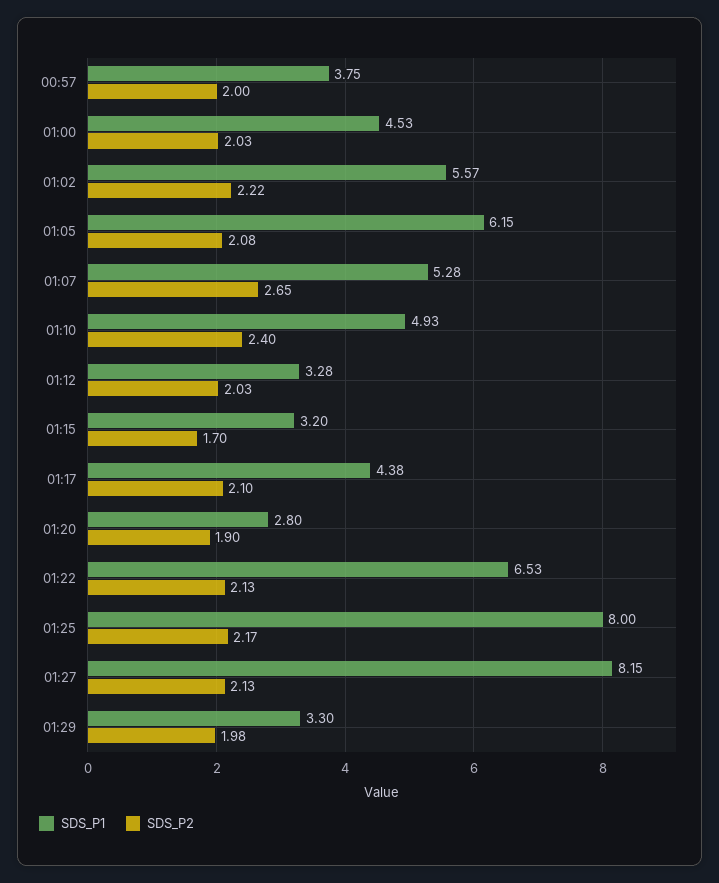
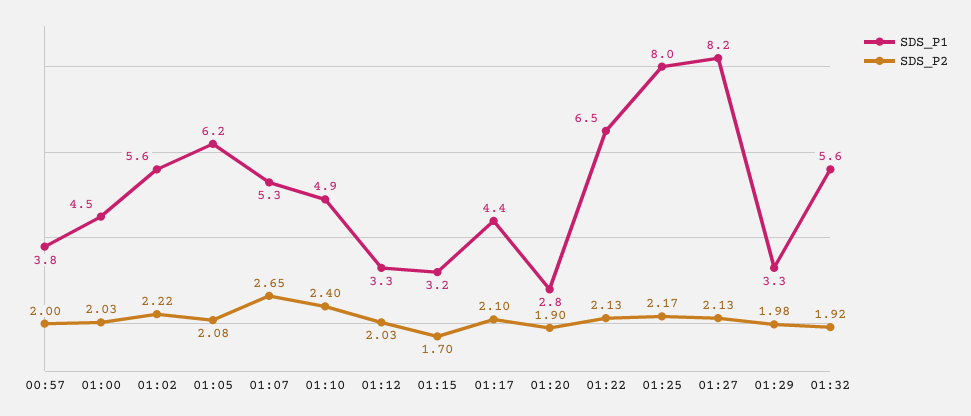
SDS_P1, 01:32: none -> 5.6
SDS_P2, 01:32: none -> 1.92

